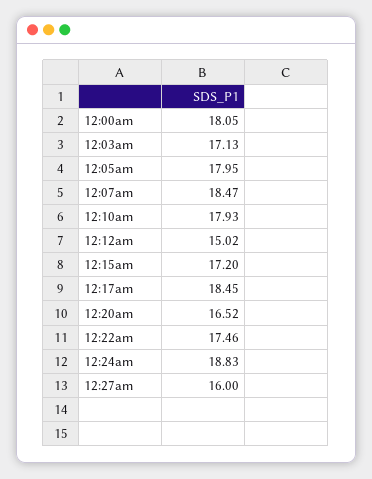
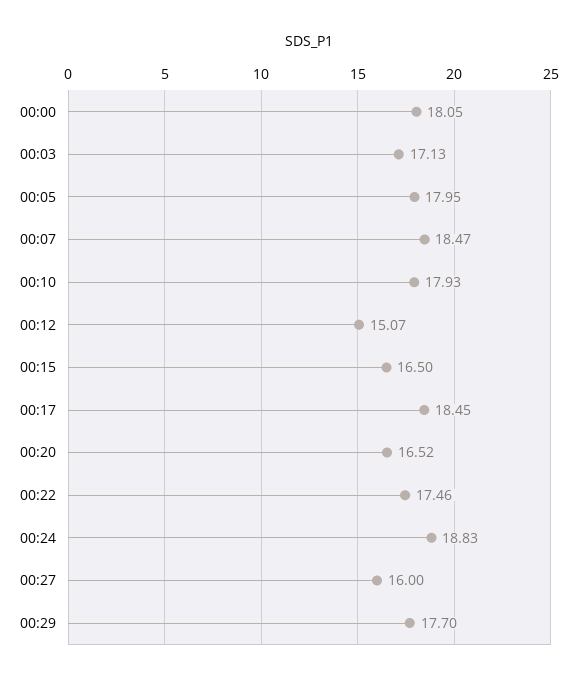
12:12am: 15.02 -> 15.07
12:15am: 17.2 -> 16.5
00:29: none -> 17.7

